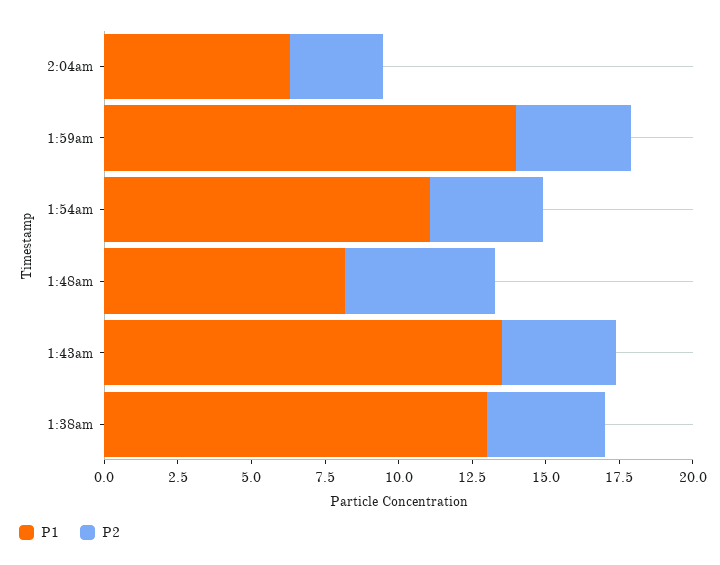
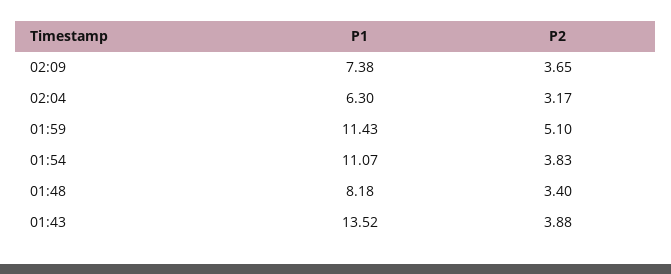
P1, 1:59am: 14 -> 11.43
P2, 1:59am: 4 -> 5.1
P2, 1:48am: 5 -> 3.4
P1, 1:38am: 13 -> none
P2, 1:38am: 4 -> none
P1, 02:09: none -> 7.38
P2, 02:09: none -> 3.65

